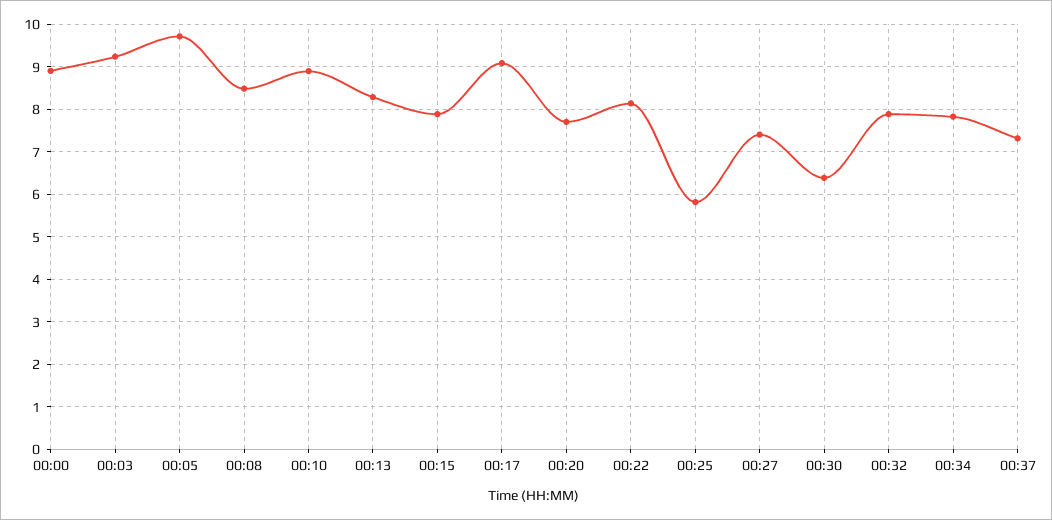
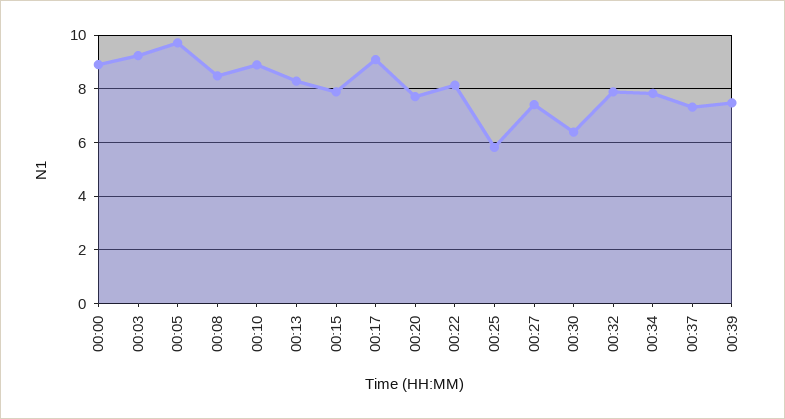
00:39: none -> 7.5

